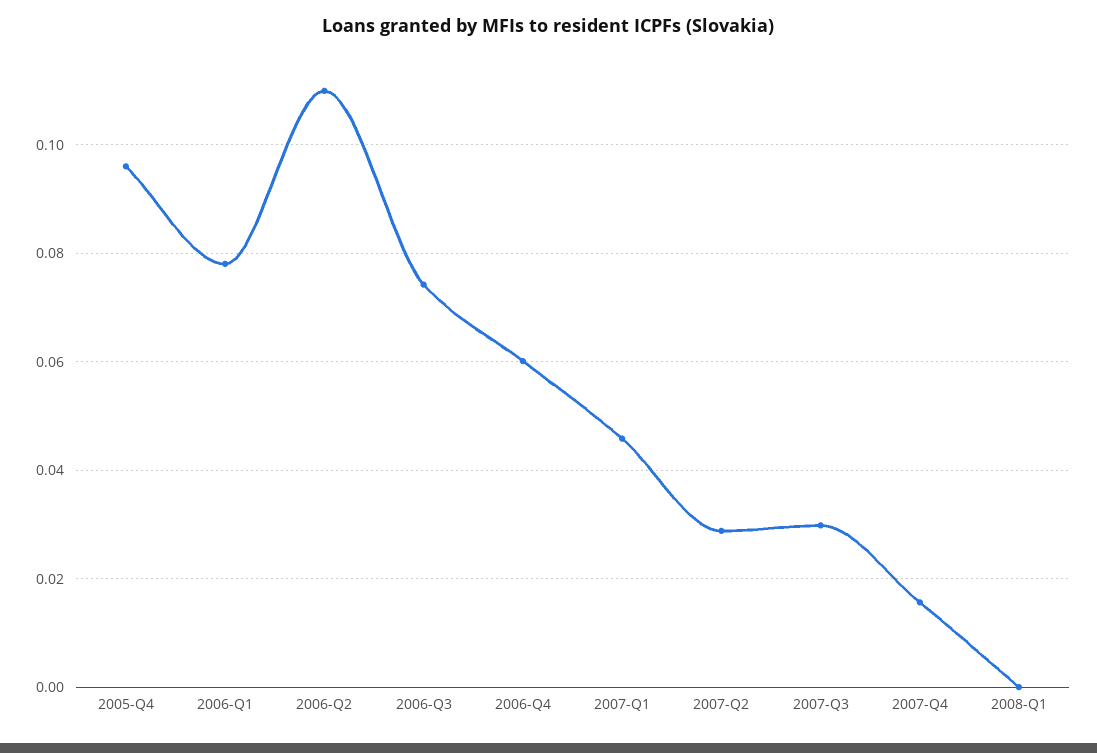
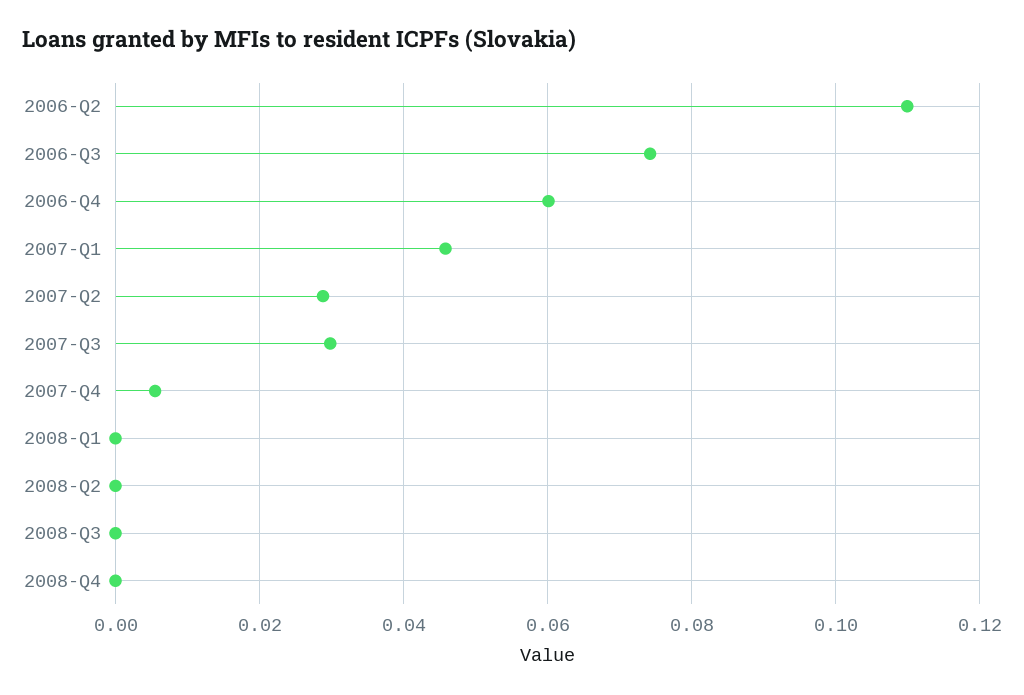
2005-Q4: 0.096 -> none
2006-Q1: 0.078 -> none
2007-Q4: 0.016 -> 0.006
2008-Q2: none -> 0
2008-Q3: none -> 0
2008-Q4: none -> 0

